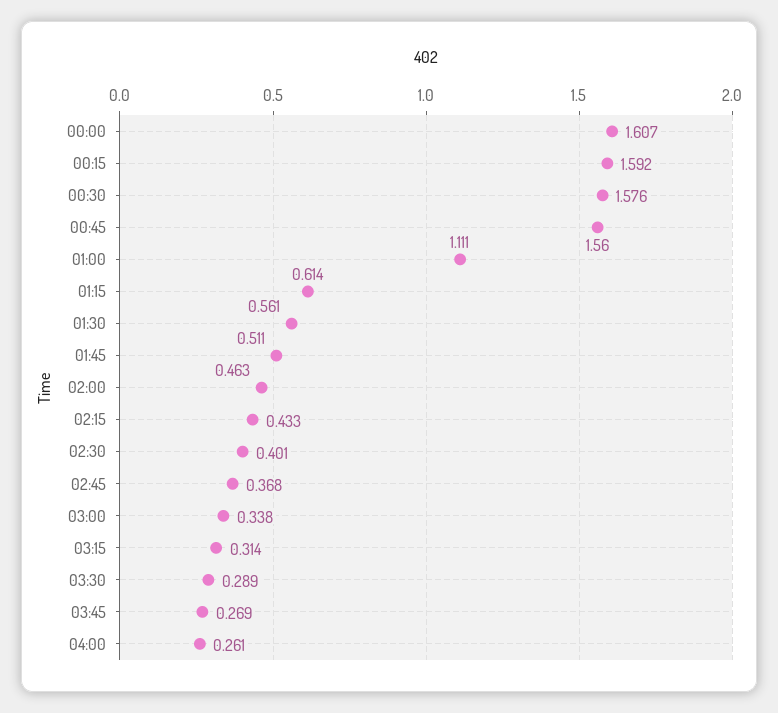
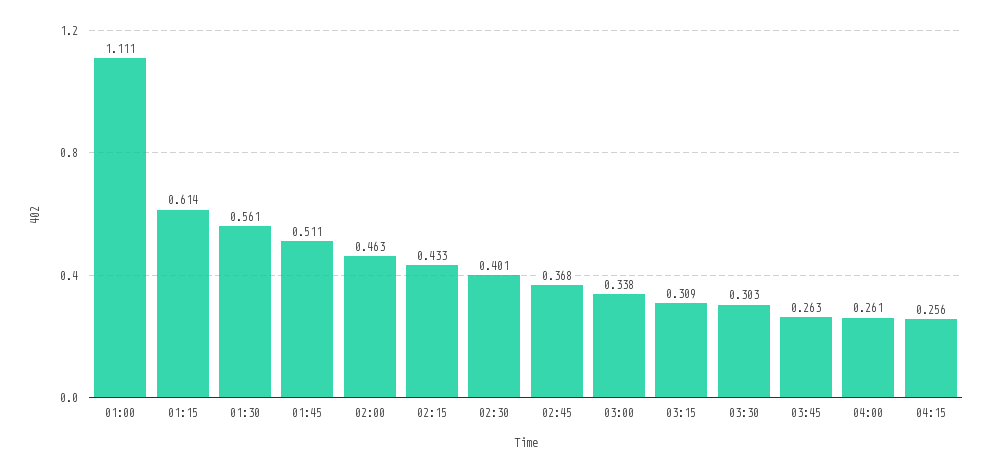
00:00: 1.607 -> none
00:15: 1.592 -> none
00:30: 1.576 -> none
00:45: 1.56 -> none
03:15: 0.314 -> 0.309
03:30: 0.289 -> 0.303
03:45: 0.269 -> 0.263
04:15: none -> 0.256

